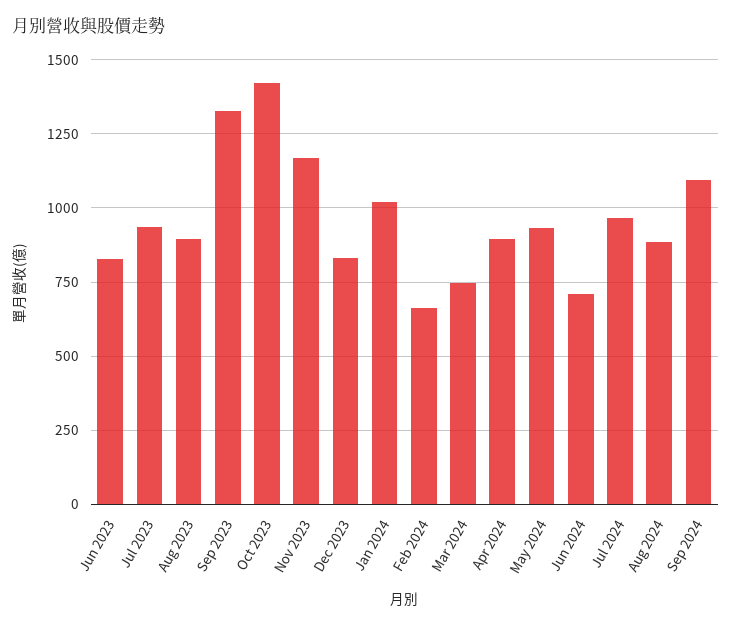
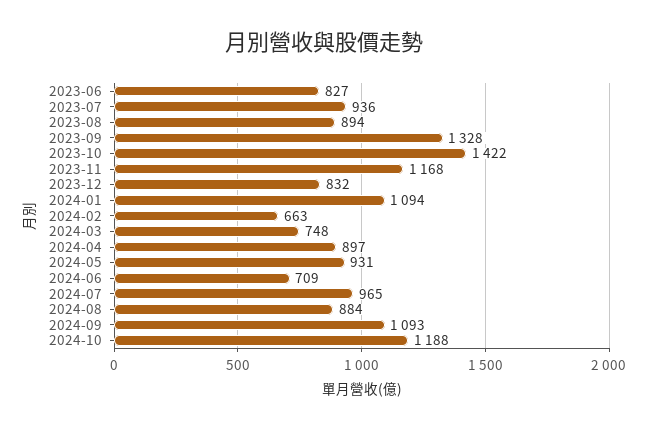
Jan 2024: 1025 -> 1094
2024-10: none -> 1188

